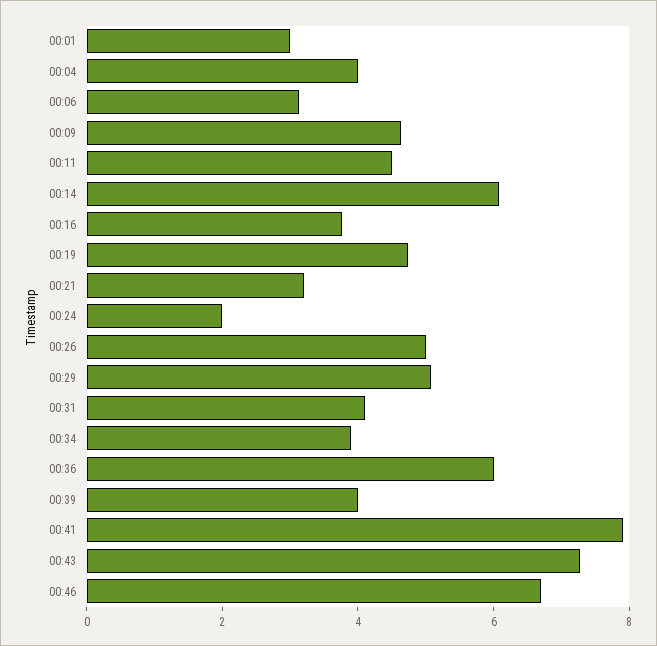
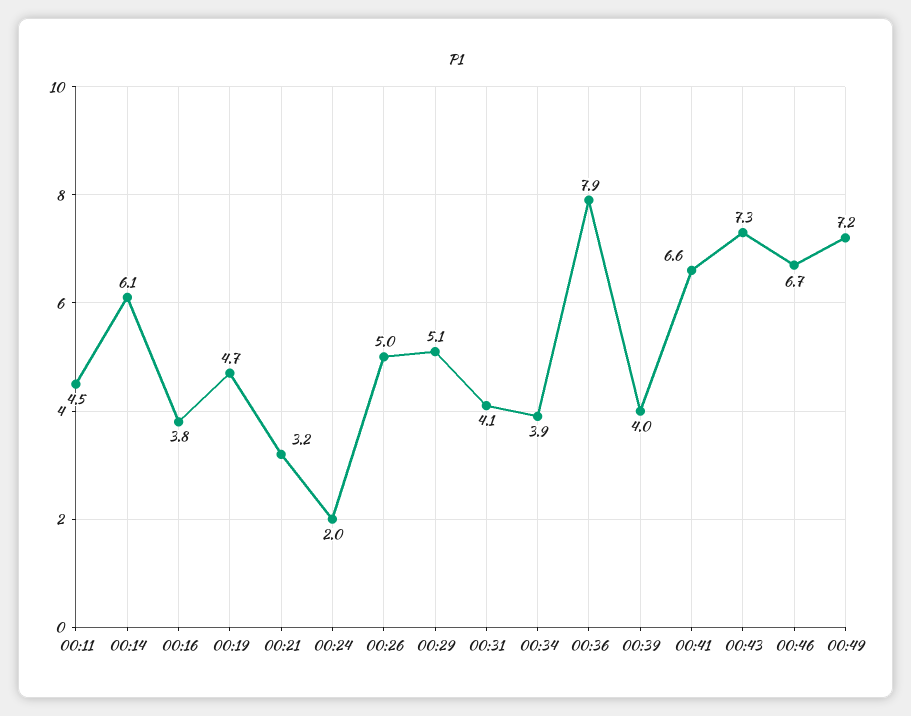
00:01: 3 -> none
00:04: 4 -> none
00:06: 3 -> none
00:09: 4.5 -> none
00:36: 6 -> 7.9
00:41: 8 -> 6.6
00:49: none -> 7.2

